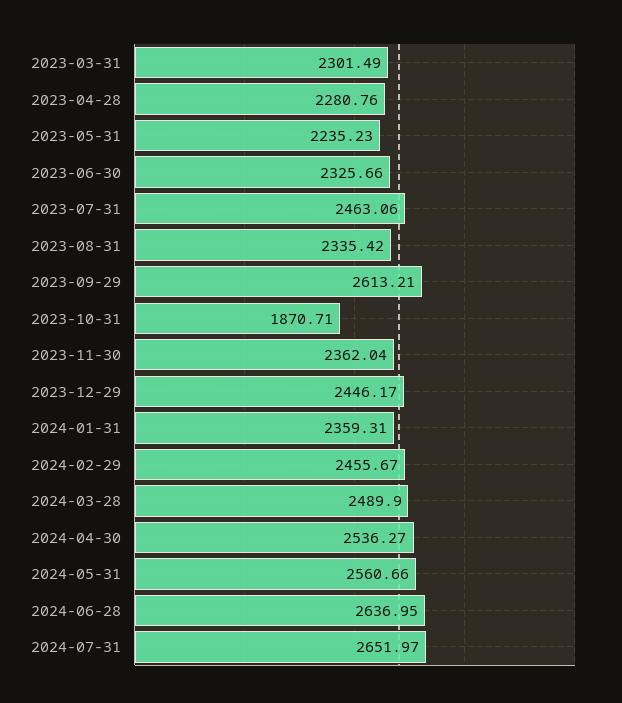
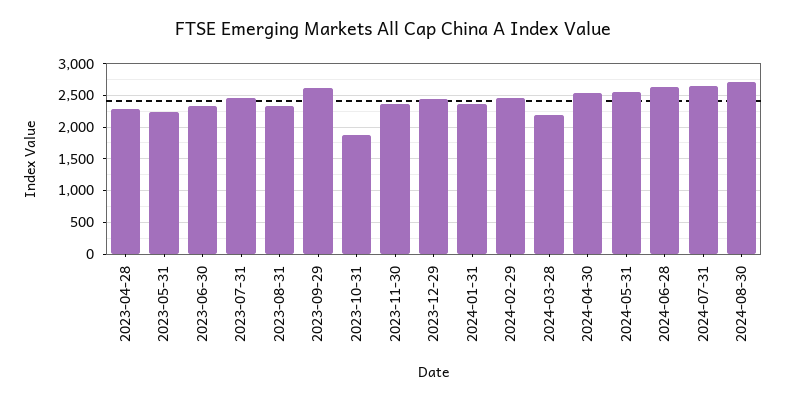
2023-03-31: 2301.49 -> none
2024-03-28: 2489.9 -> 2200
2024-08-30: none -> 2700

